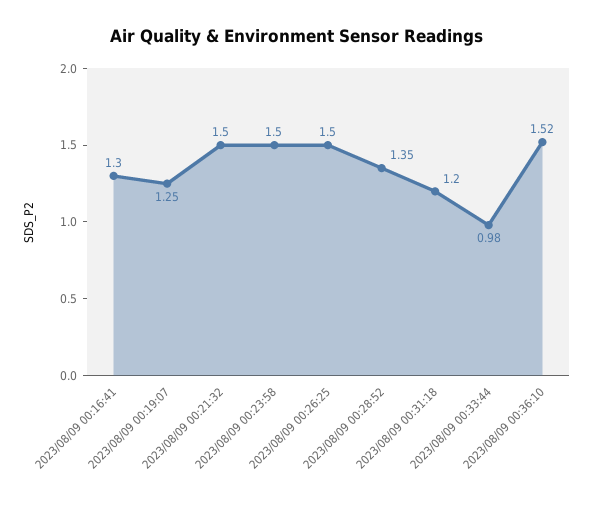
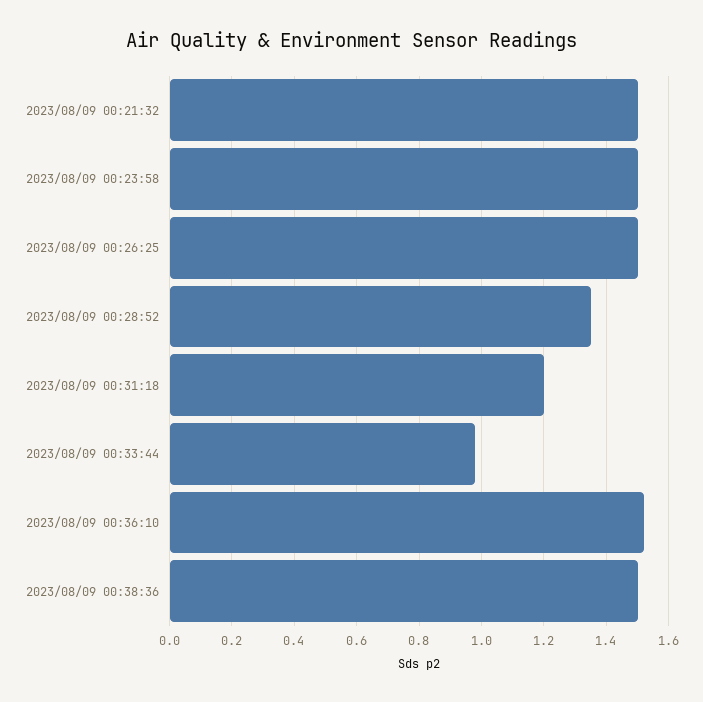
2023/08/09 00:16:41: 1.3 -> none
2023/08/09 00:19:07: 1.25 -> none
2023/08/09 00:38:36: none -> 1.5

